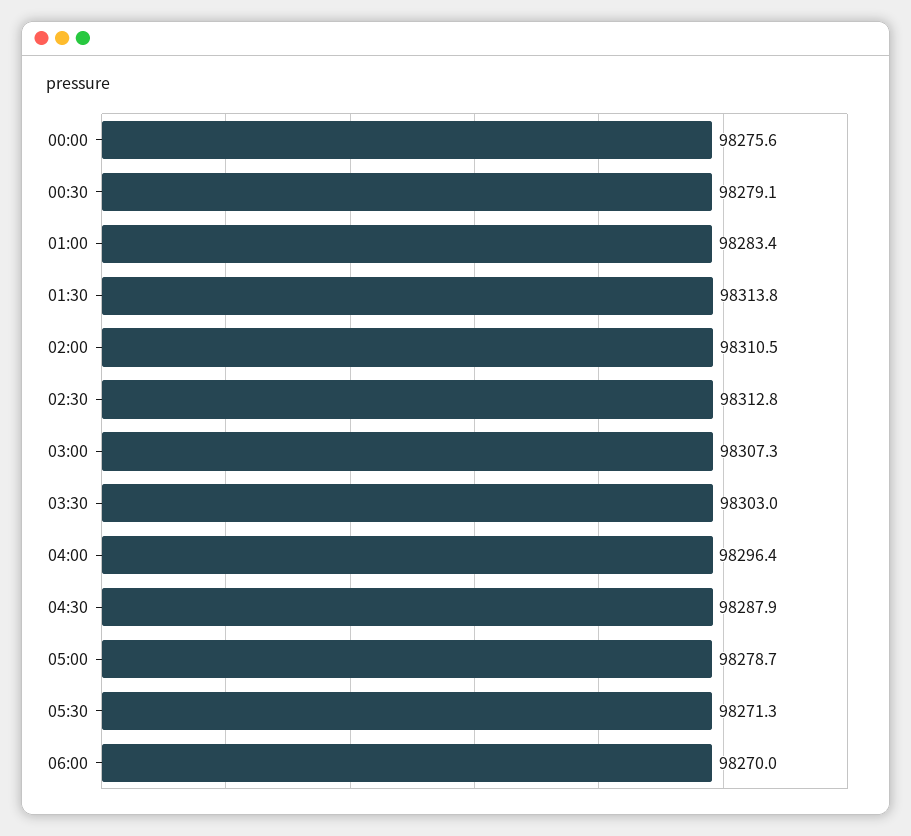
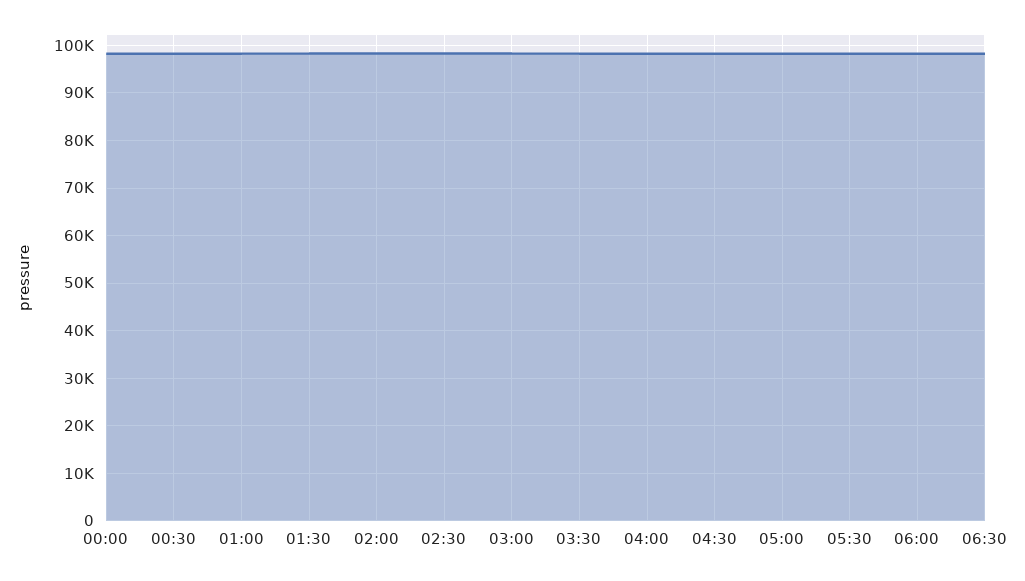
06:30: none -> 98000

